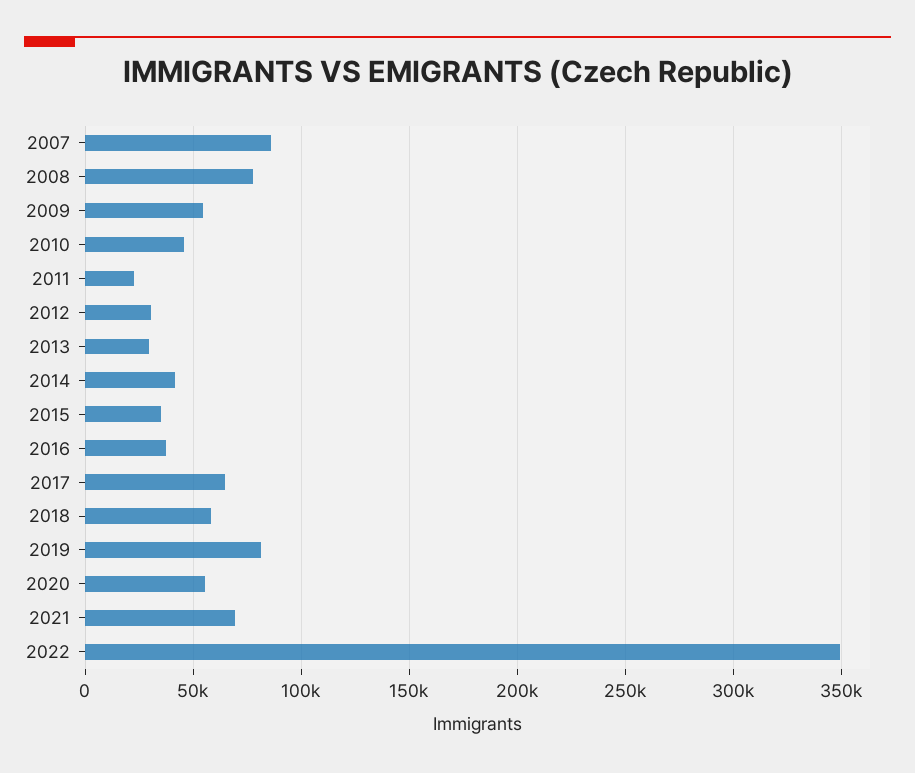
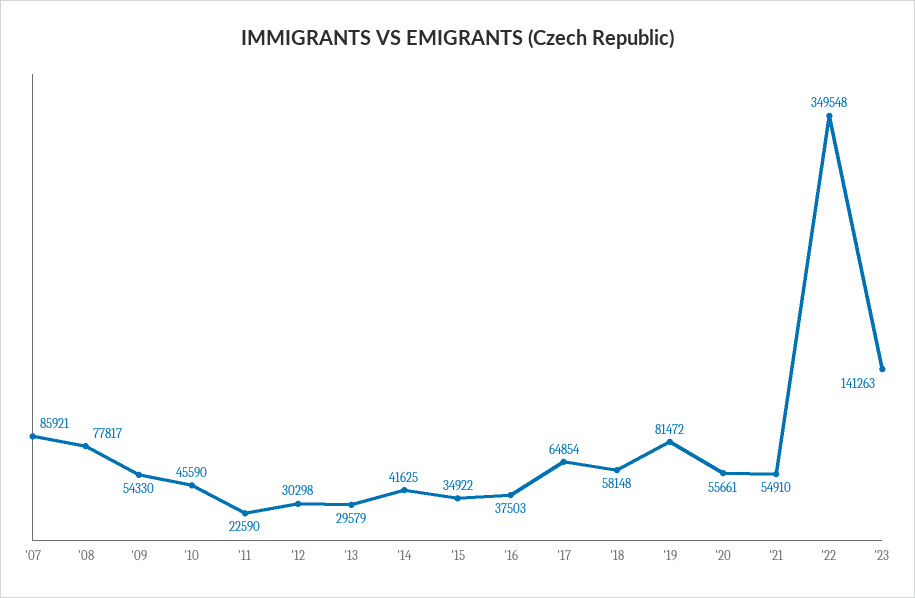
2021: 70000 -> 54910
'23: none -> 141263

